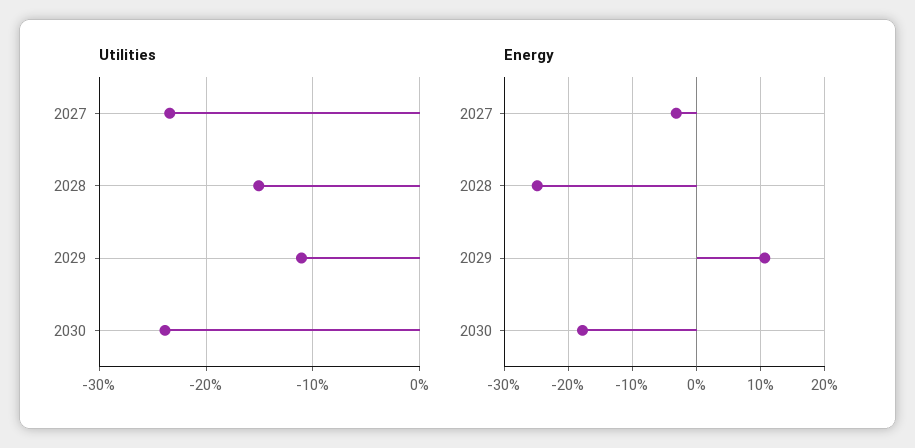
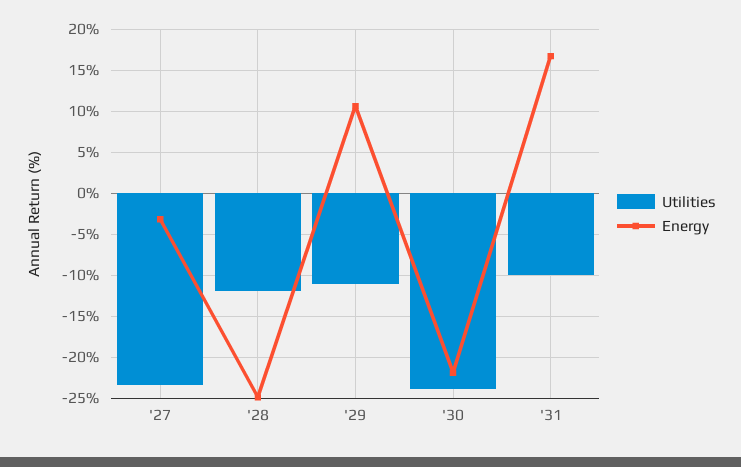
Utilities, 2028: -15 -> -12
Energy, 2030: -18 -> -22
Utilities, '31: none -> -10
Energy, '31: none -> 17

